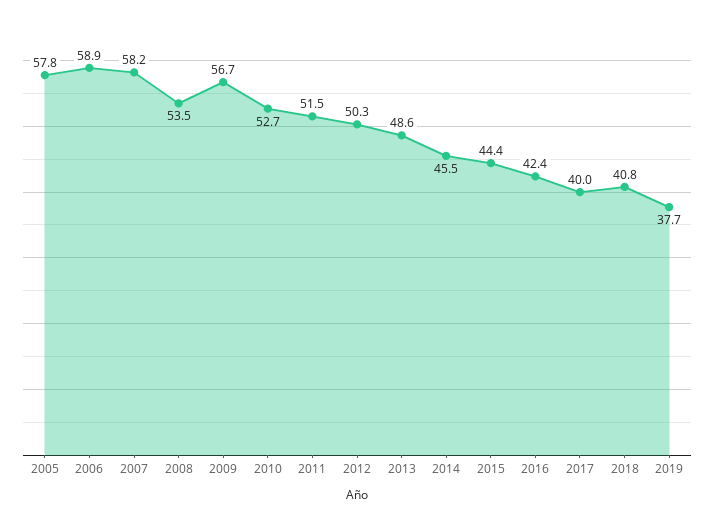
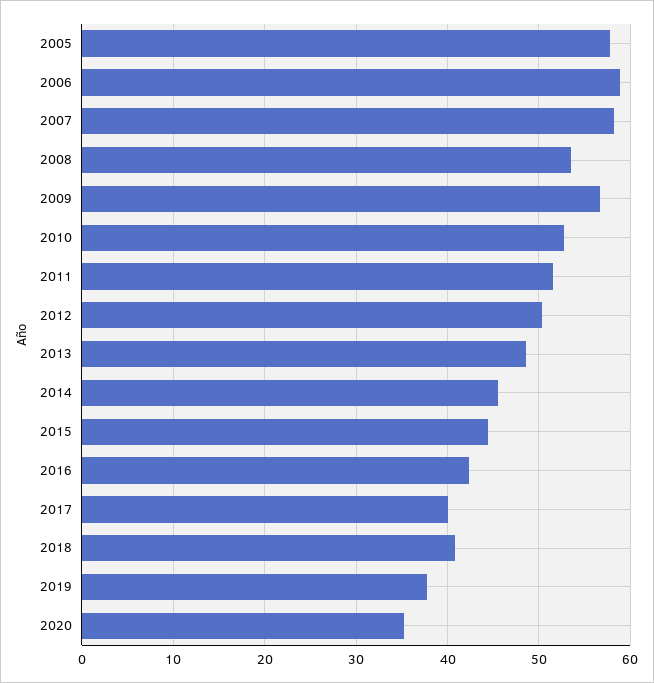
2020: none -> 35

